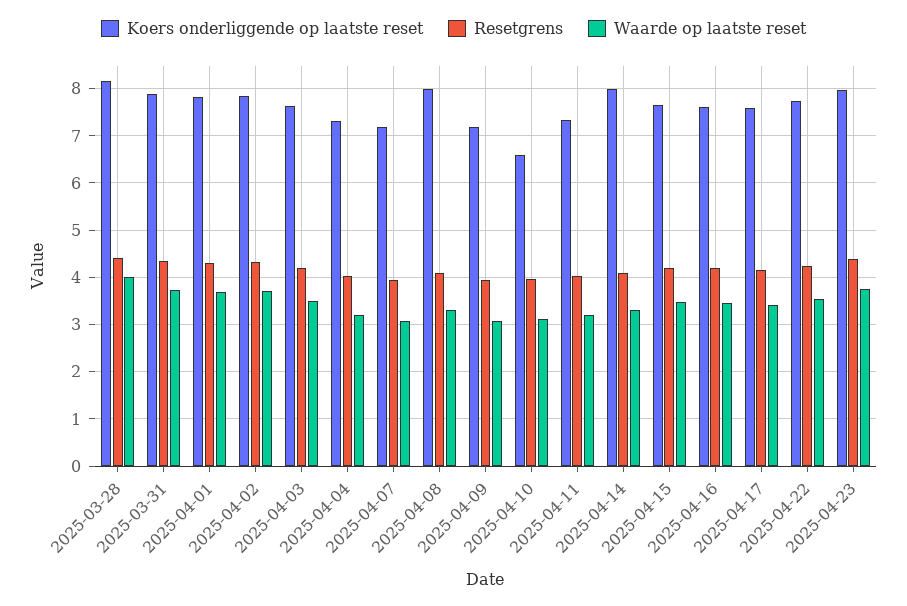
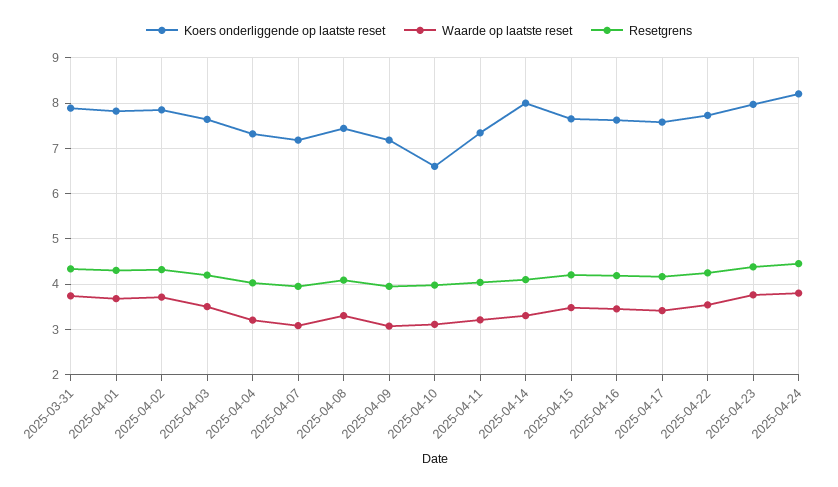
Koers onderliggende op laatste reset, 2025-03-28: 8.2 -> none
Resetgrens, 2025-03-28: 4.4 -> none
Waarde op laatste reset, 2025-03-28: 4 -> none
Koers onderliggende op laatste reset, 2025-04-08: 8 -> 7.4
Koers onderliggende op laatste reset, 2025-04-24: none -> 8.2
Waarde op laatste reset, 2025-04-24: none -> 3.8
Resetgrens, 2025-04-24: none -> 4.4

